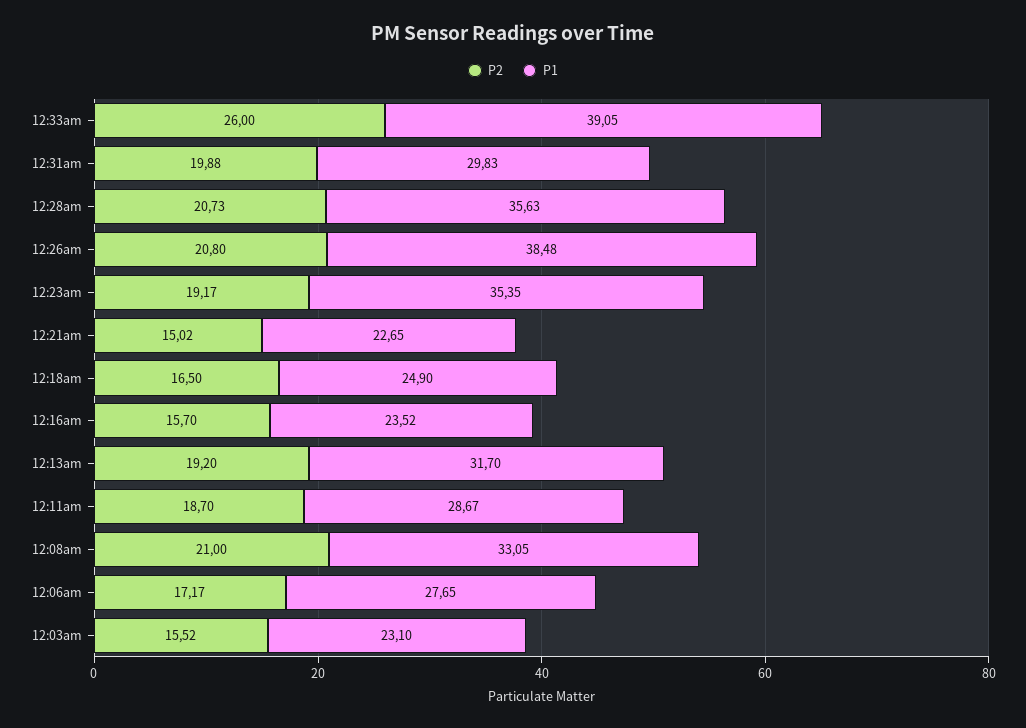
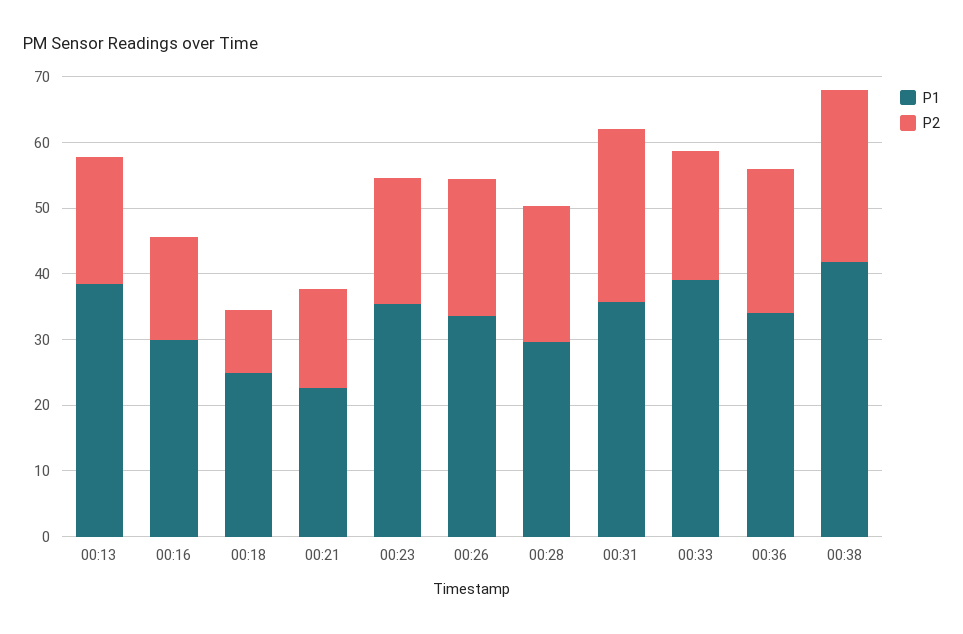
P2, 12:33am: 26 -> 20
P2, 12:31am: 19.88 -> 26
P1, 12:31am: 29.83 -> 36
P1, 12:28am: 35.63 -> 30
P1, 12:26am: 38.48 -> 34
P2, 12:18am: 16.5 -> 10
P1, 12:16am: 23.52 -> 30
P1, 12:13am: 31.7 -> 38
P2, 12:11am: 18.7 -> none
P1, 12:11am: 28.67 -> none
P2, 12:08am: 21 -> none
P1, 12:08am: 33.05 -> none
P2, 12:06am: 17.17 -> none
P1, 12:06am: 27.65 -> none
P2, 12:03am: 15.52 -> none
P1, 12:03am: 23.1 -> none
P1, 00:36: none -> 34
P2, 00:36: none -> 22
P1, 00:38: none -> 42
P2, 00:38: none -> 26

